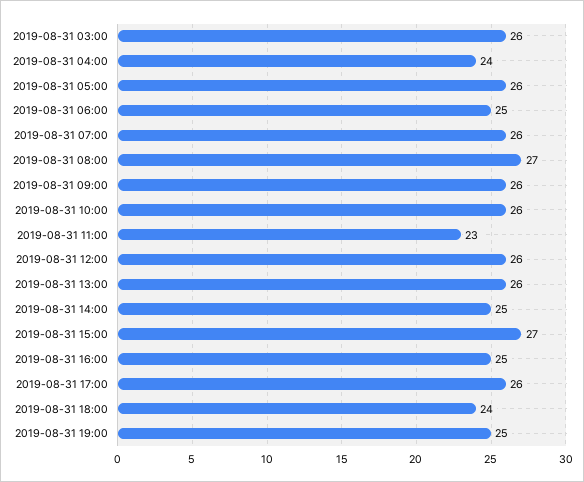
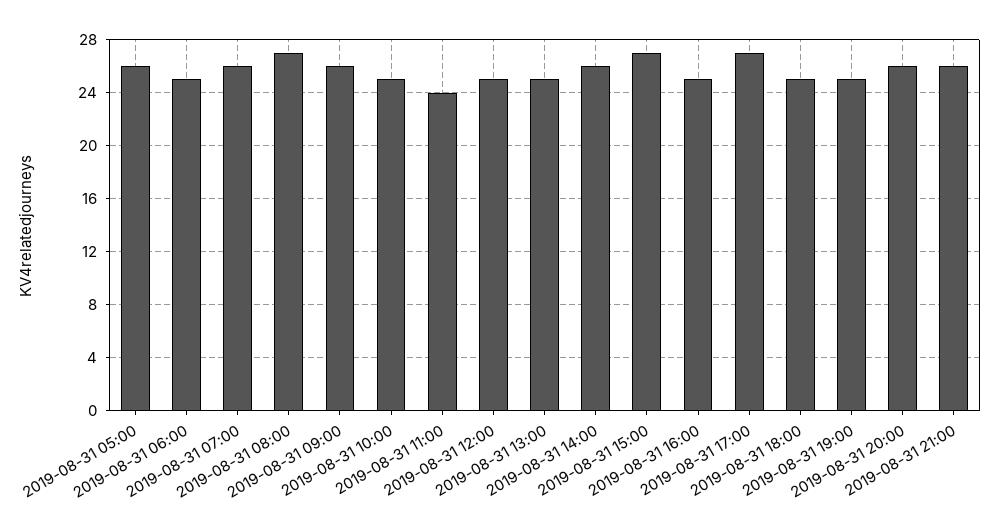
2019-08-31 03:00: 26 -> none
2019-08-31 04:00: 24 -> none
2019-08-31 10:00: 26 -> 25
2019-08-31 11:00: 23 -> 24
2019-08-31 12:00: 26 -> 25
2019-08-31 13:00: 26 -> 25
2019-08-31 14:00: 25 -> 26
2019-08-31 17:00: 26 -> 27
2019-08-31 18:00: 24 -> 25
2019-08-31 20:00: none -> 26
2019-08-31 21:00: none -> 26

